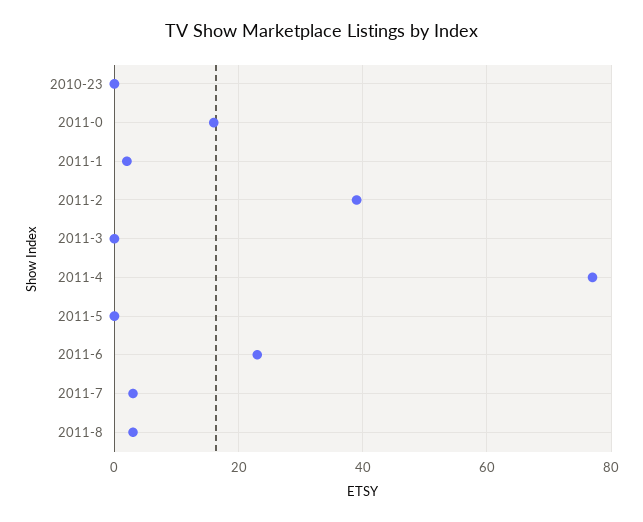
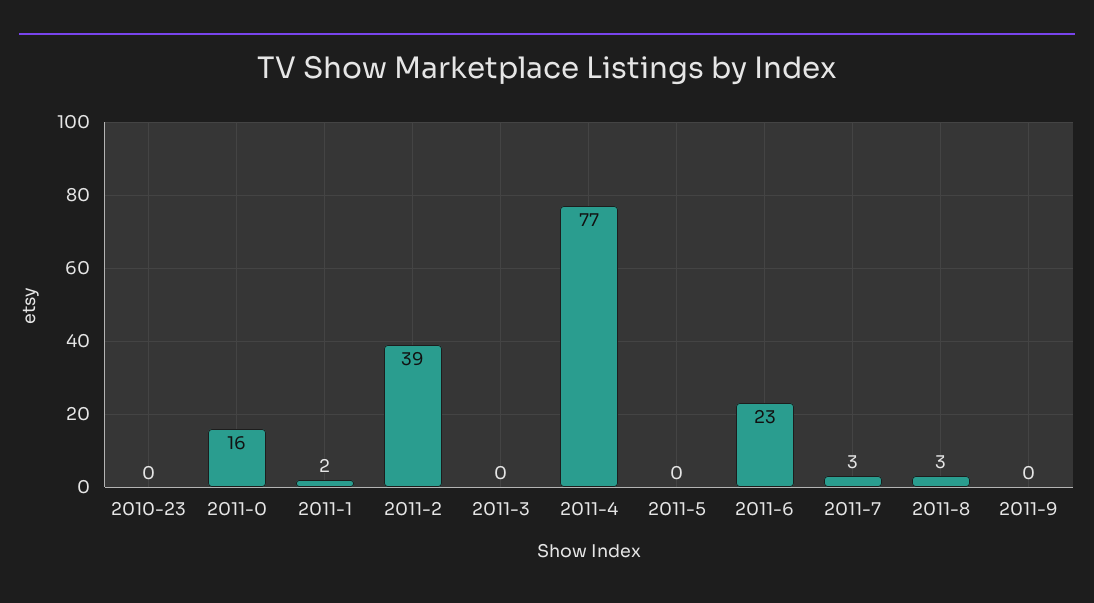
2011-9: none -> 0

